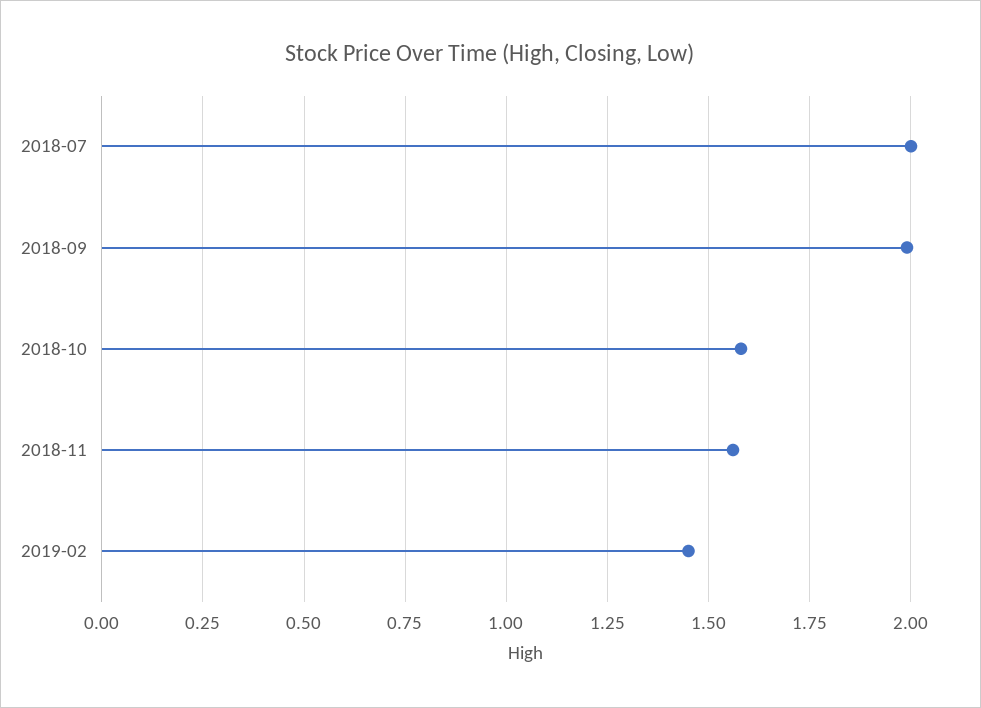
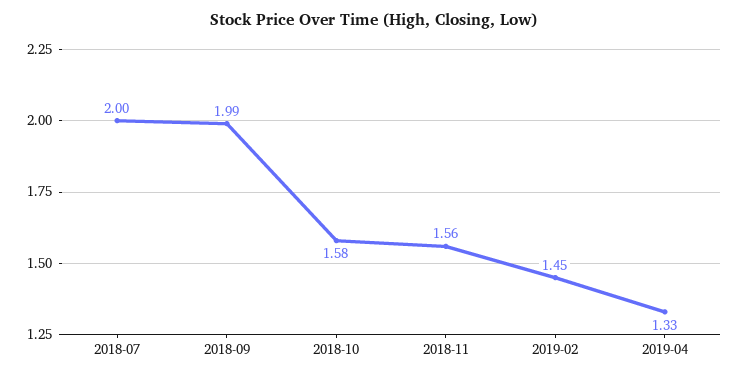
2019-04: none -> 1.33

